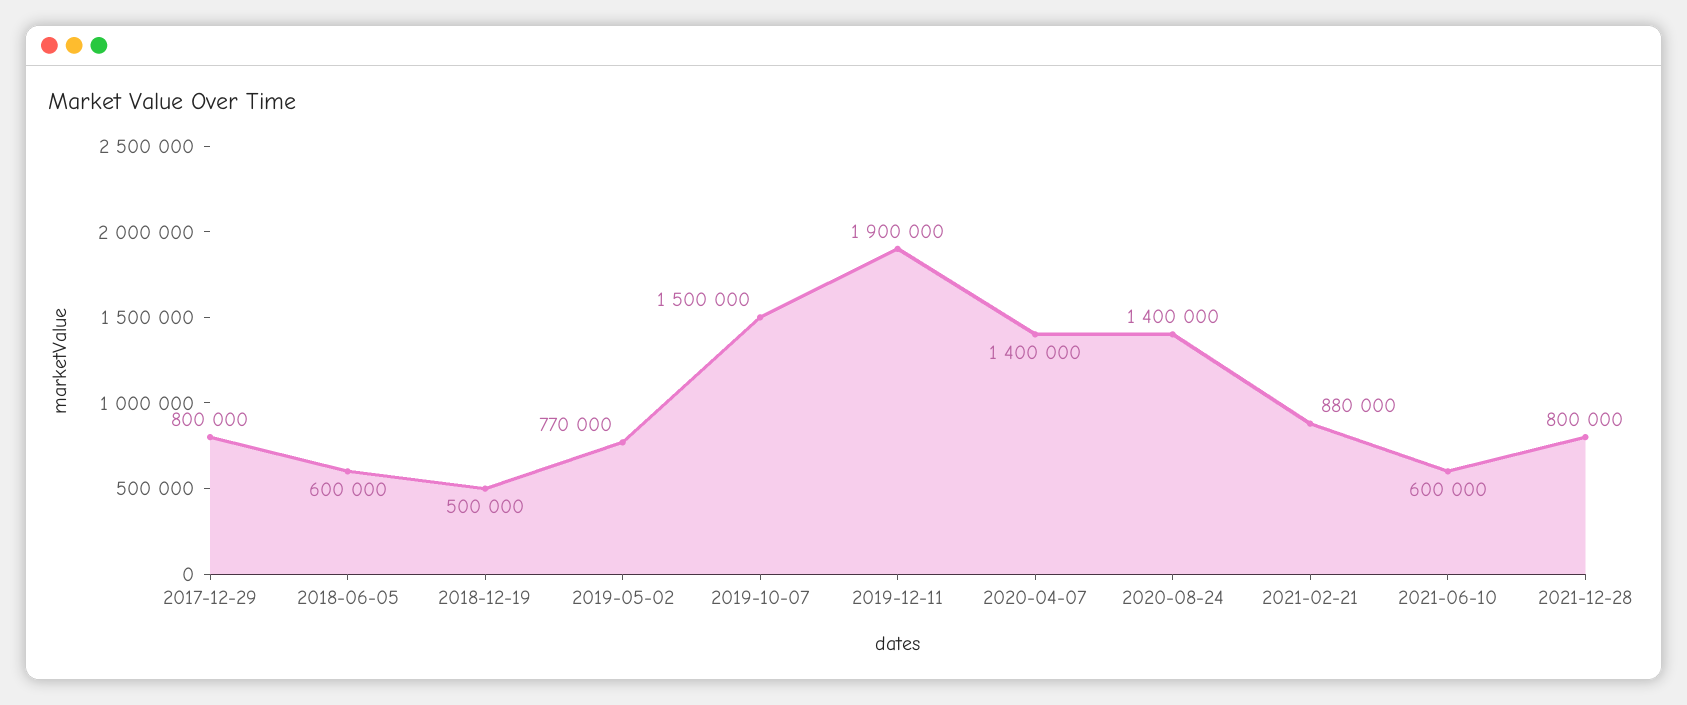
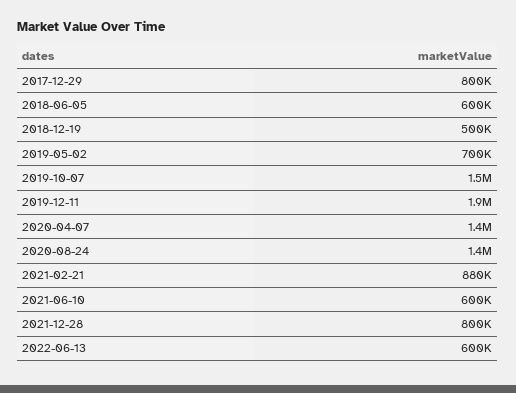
2019-05-02: 770000 -> 700000
2022-06-13: none -> 600000

